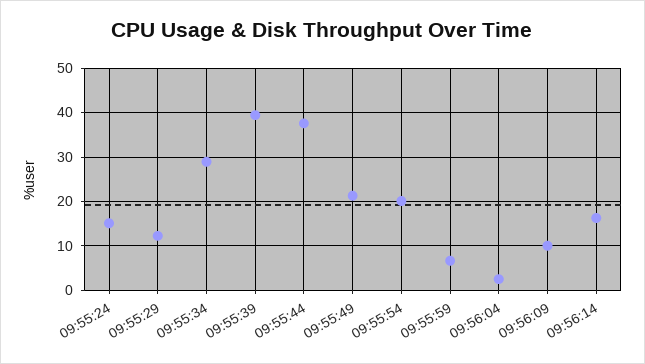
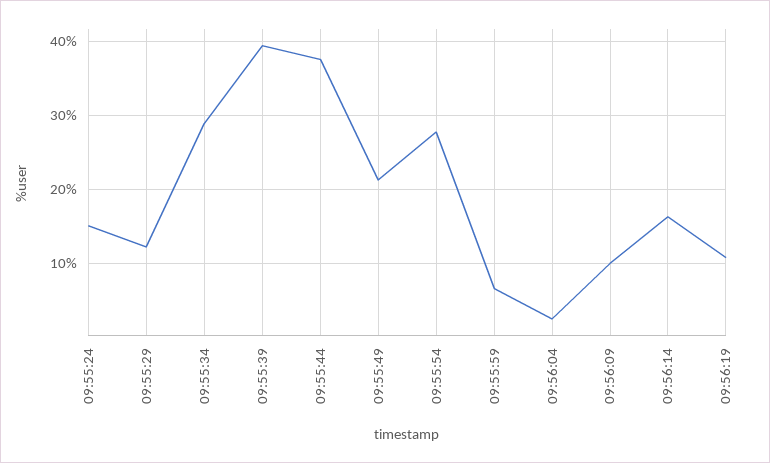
09:55:54: 20 -> 28
09:56:19: none -> 11

